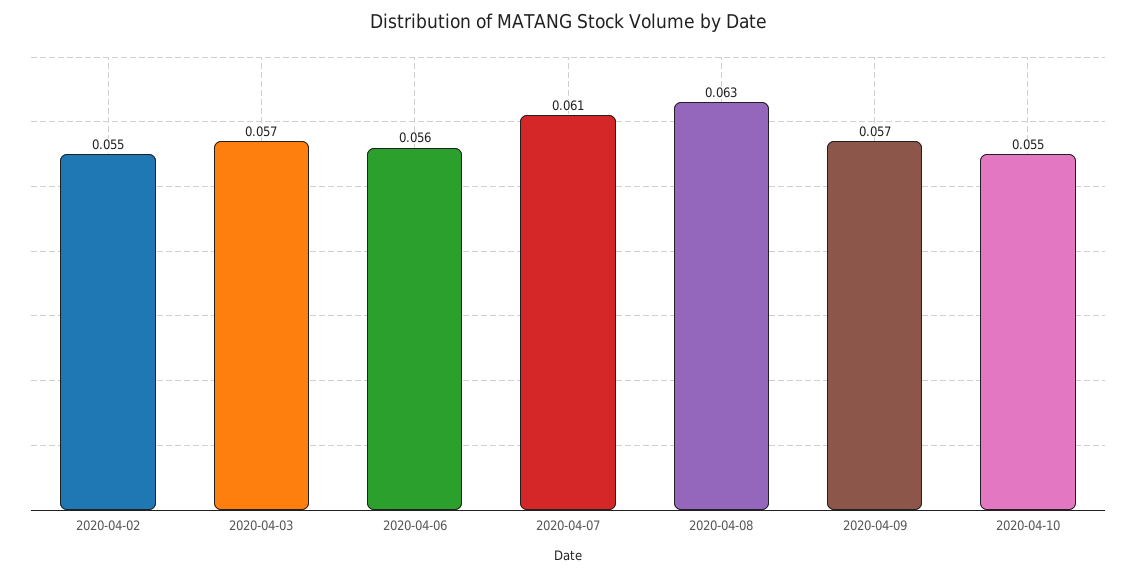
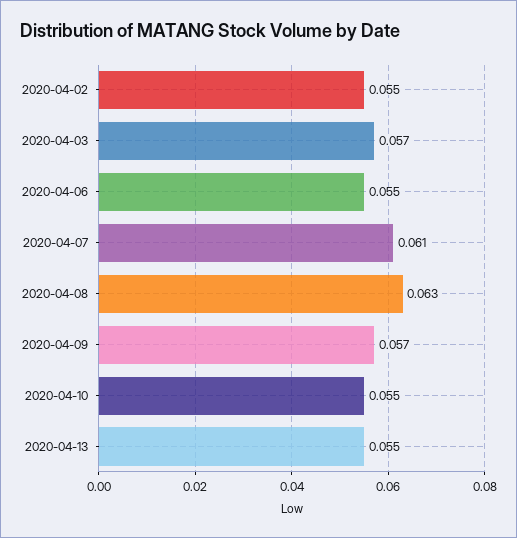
2020-04-06: 0.056 -> 0.055
2020-04-13: none -> 0.055

